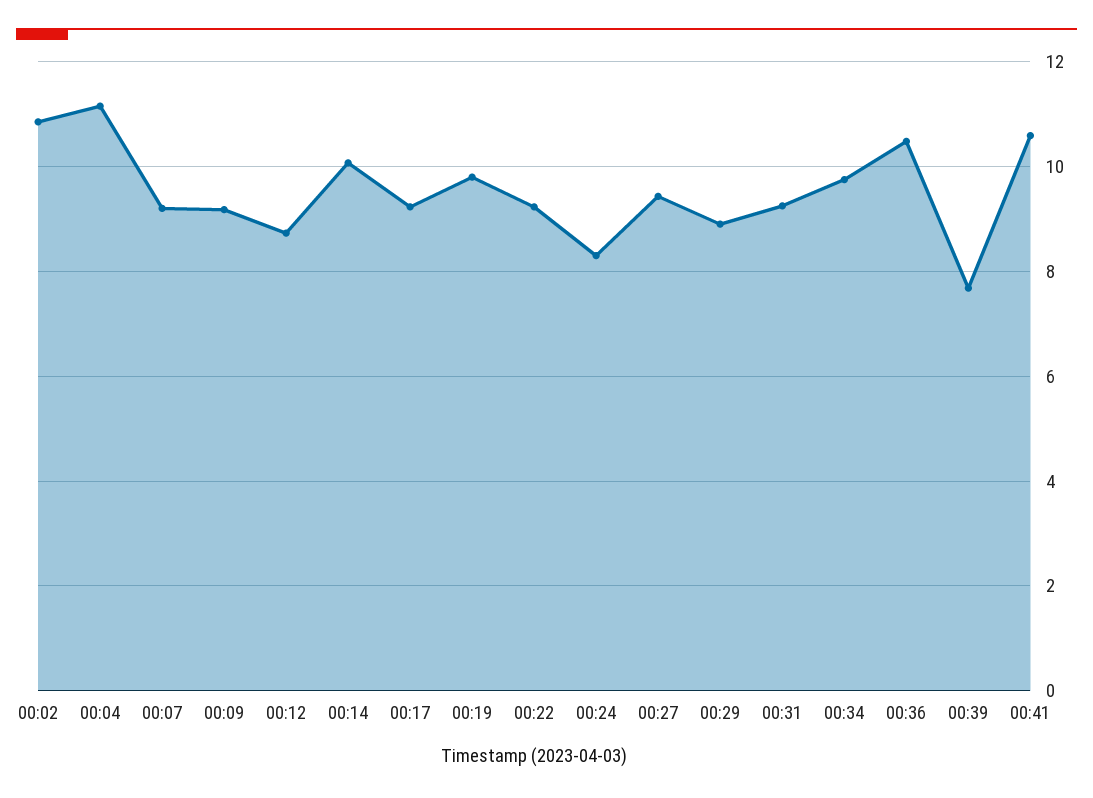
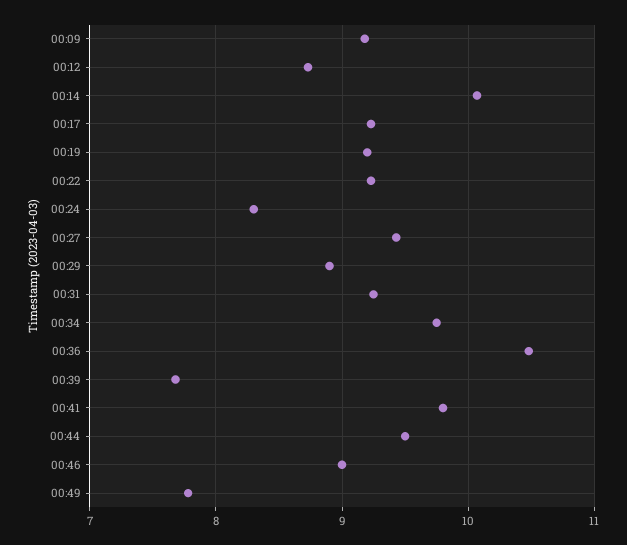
00:02: 10.8 -> none
00:04: 11.2 -> none
00:07: 9.2 -> none
00:19: 9.8 -> 9.2
00:41: 10.6 -> 9.8
00:44: none -> 9.5
00:46: none -> 9
00:49: none -> 7.8

